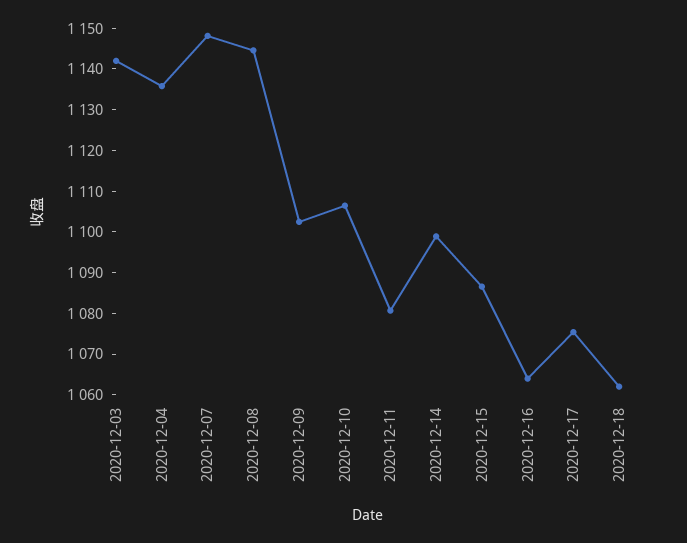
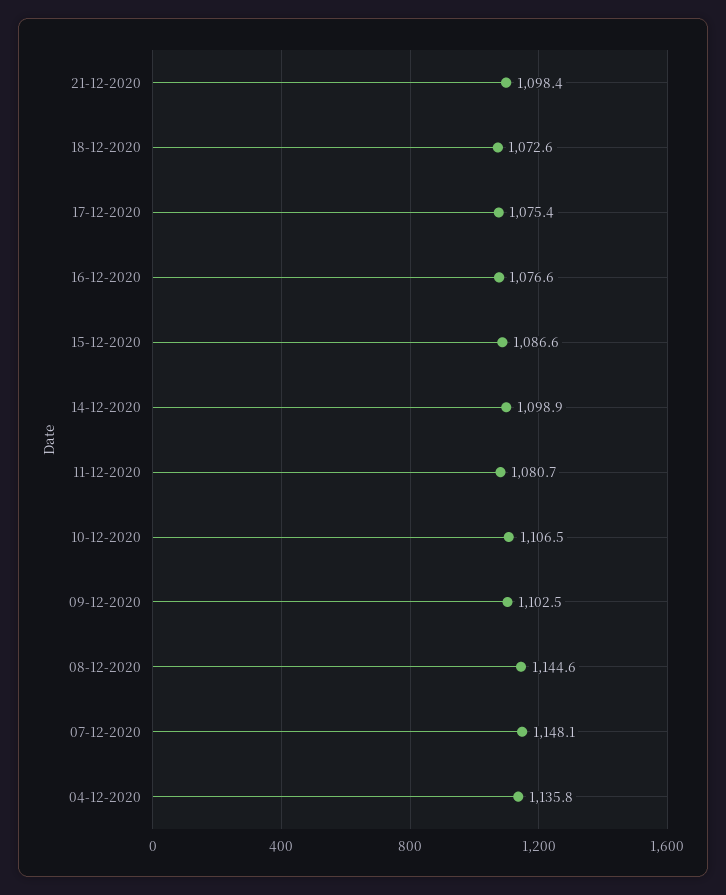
2020-12-03: 1142 -> none
2020-12-16: 1064 -> 1076.6
2020-12-18: 1062 -> 1072.6
21-12-2020: none -> 1098.4

